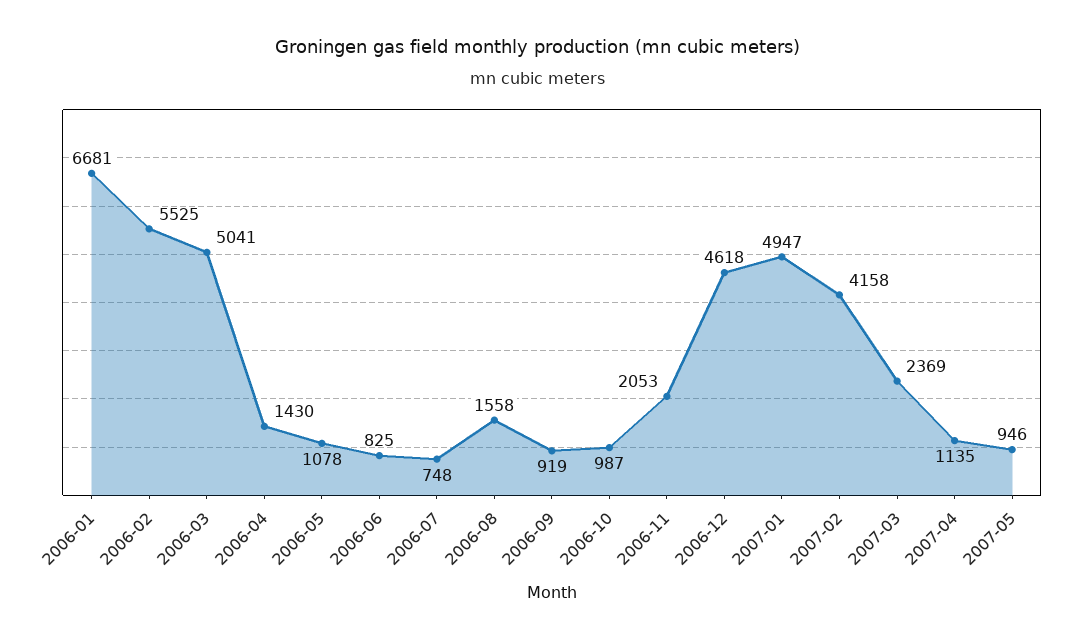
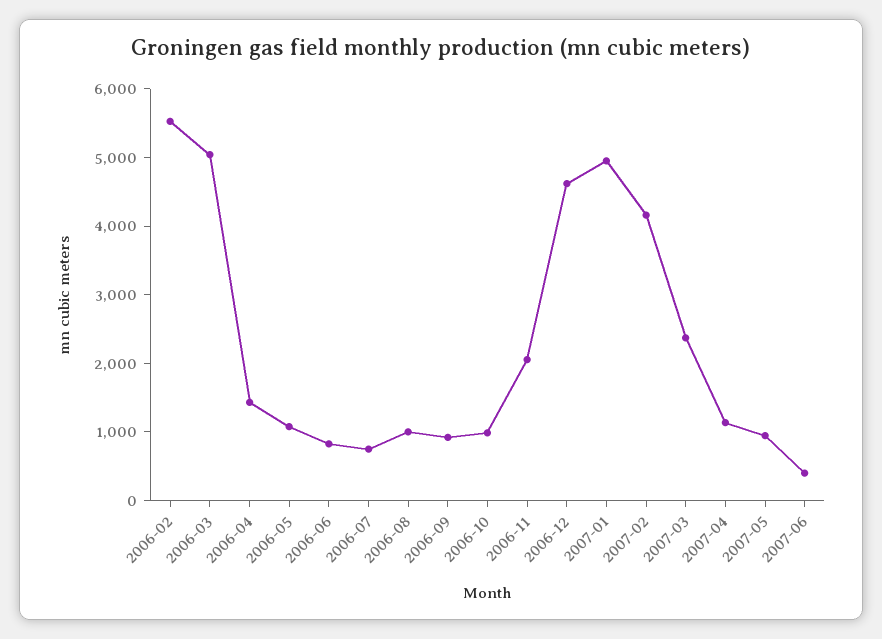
2006-01: 6681 -> none
2006-08: 1558 -> 1000
2007-06: none -> 400

